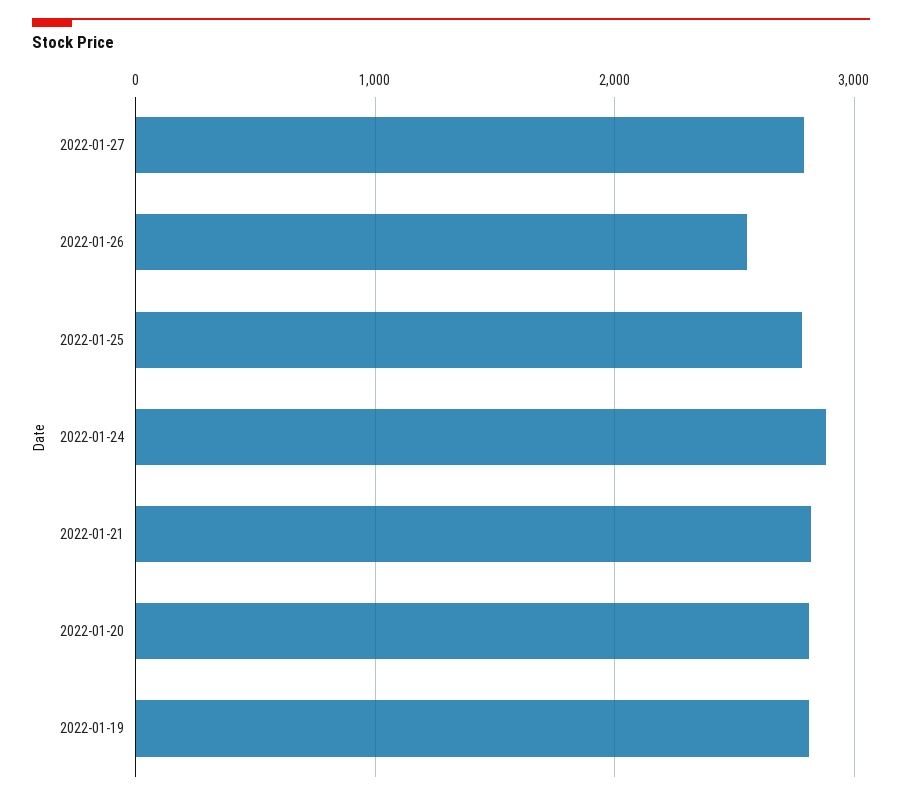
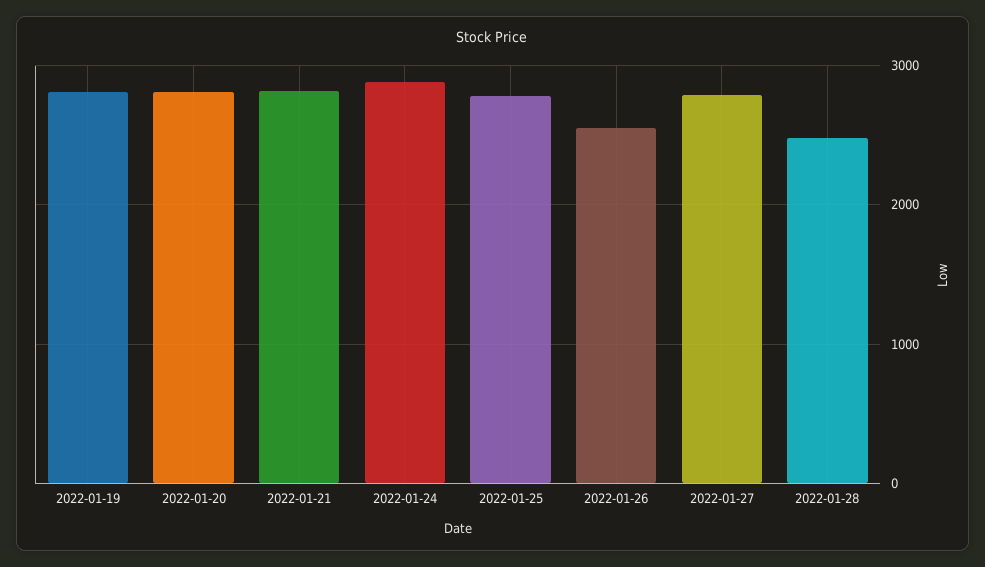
2022-01-28: none -> 2500

